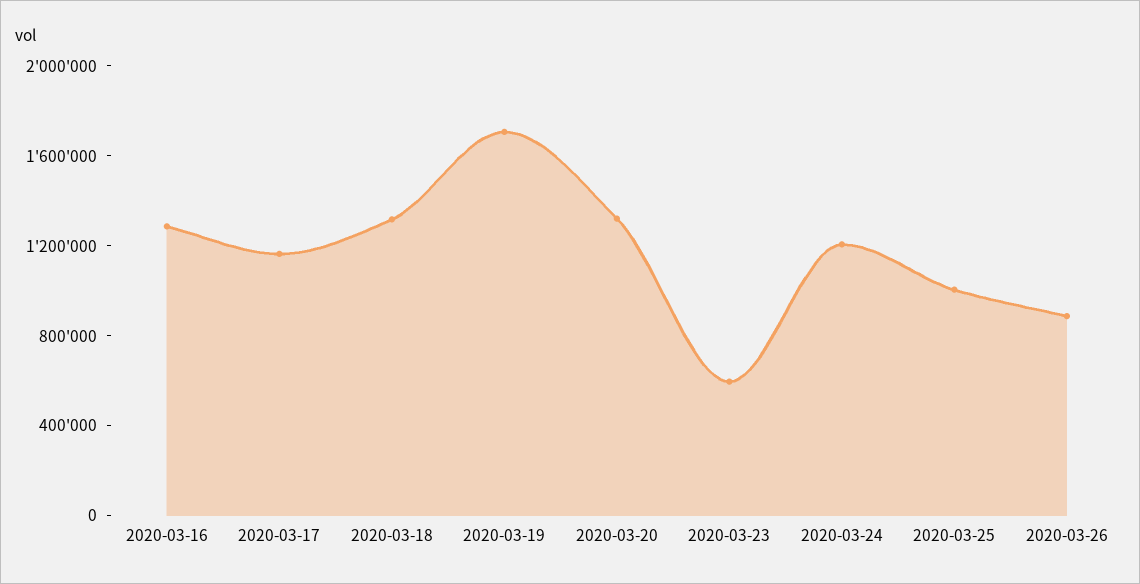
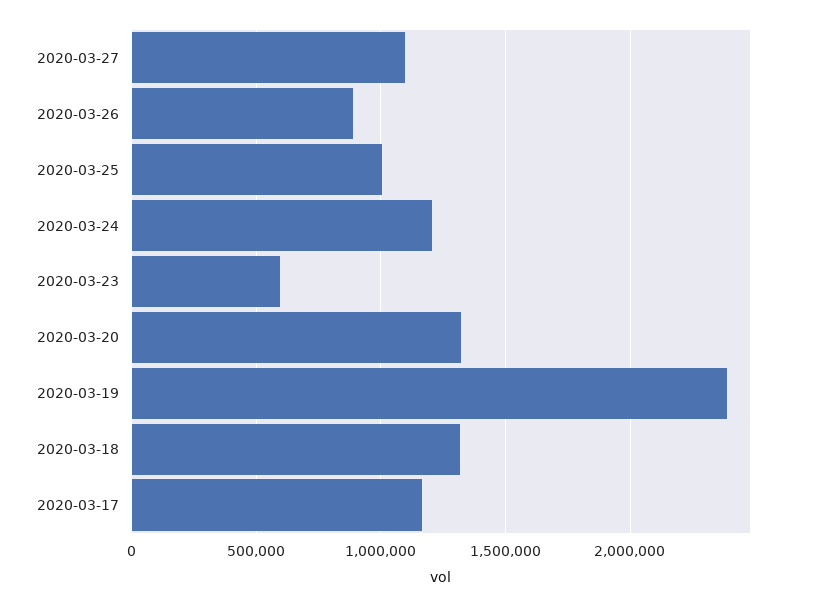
2020-03-16: 1300000 -> none
2020-03-19: 1700000 -> 2400000
2020-03-27: none -> 1100000

